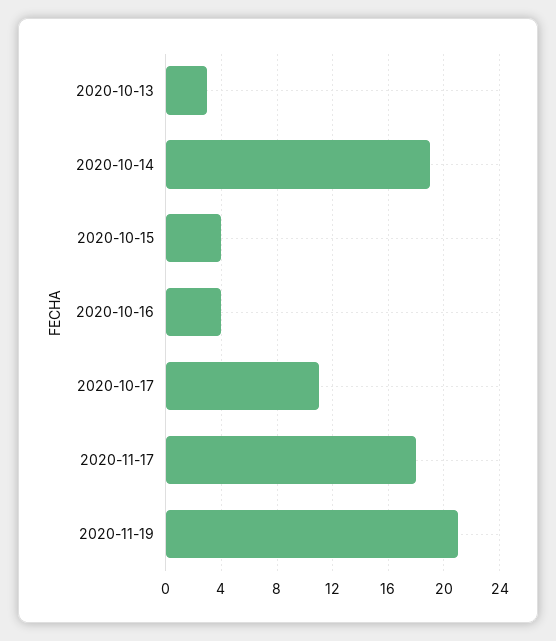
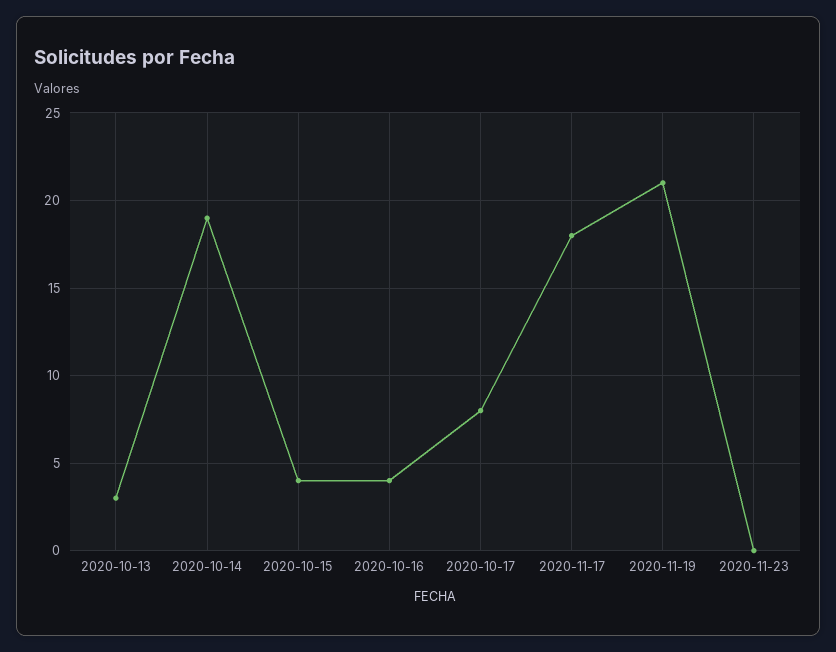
2020-10-17: 11 -> 8
2020-11-23: none -> 0

